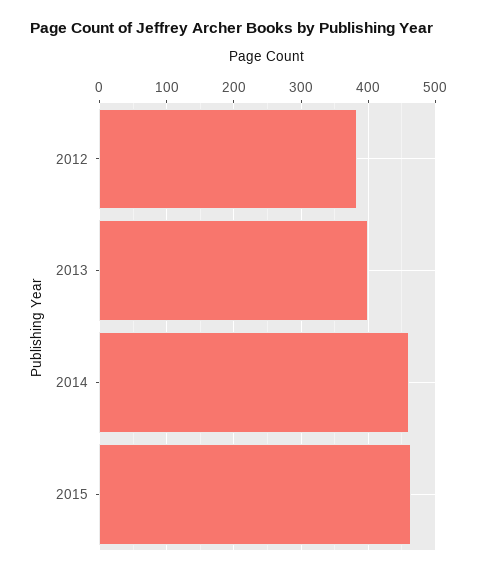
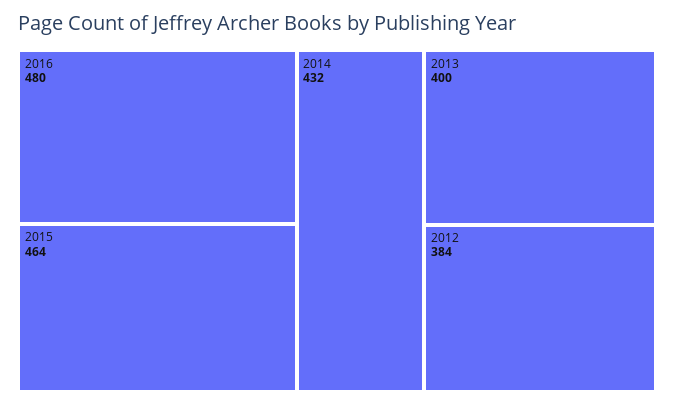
2014: 460 -> 432
2016: none -> 480

